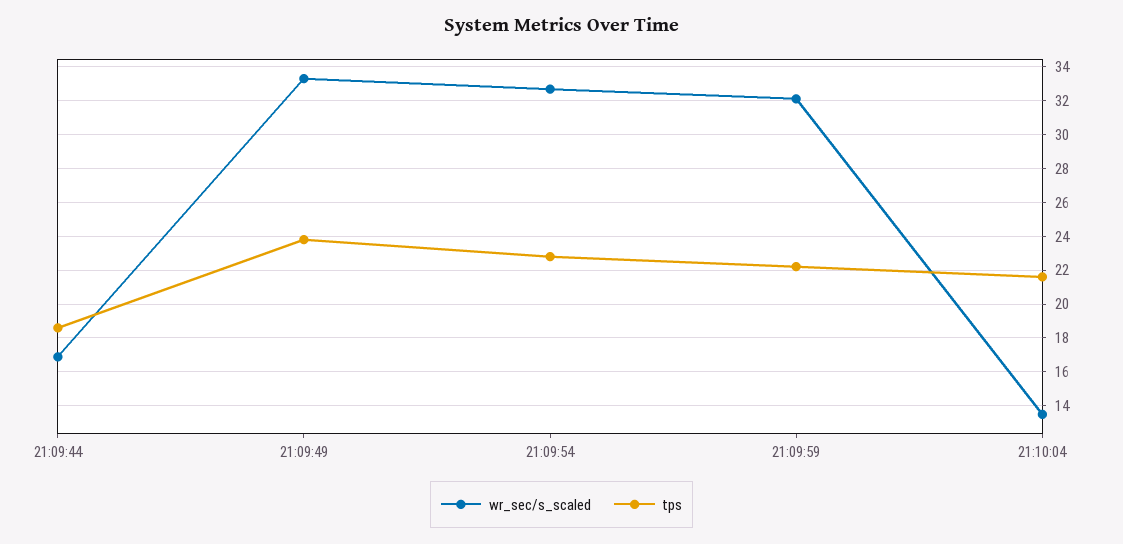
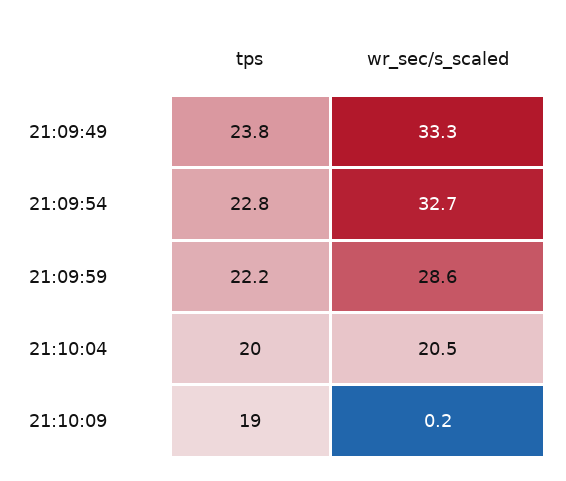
wr_sec/s_scaled, 21:09:44: 17 -> none
tps, 21:09:44: 18.5 -> none
wr_sec/s_scaled, 21:09:59: 32 -> 28.6
wr_sec/s_scaled, 21:10:04: 13.5 -> 20.5
tps, 21:10:04: 21.5 -> 20
tps, 21:10:09: none -> 19
wr_sec/s_scaled, 21:10:09: none -> 0.2

